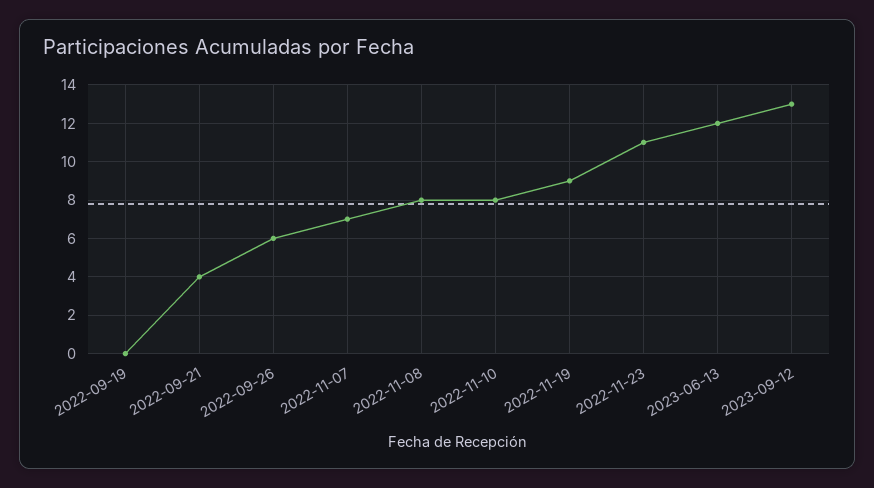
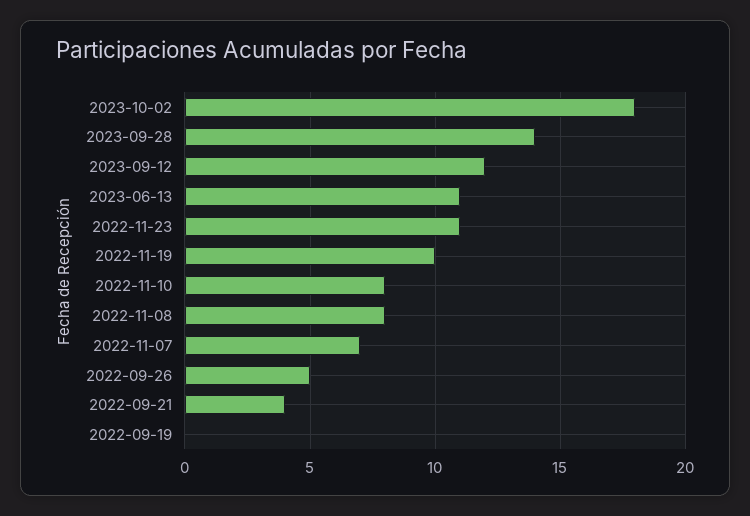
2022-09-26: 6 -> 5
2022-11-19: 9 -> 10
2023-06-13: 12 -> 11
2023-09-12: 13 -> 12
2023-10-02: none -> 18
2023-09-28: none -> 14

